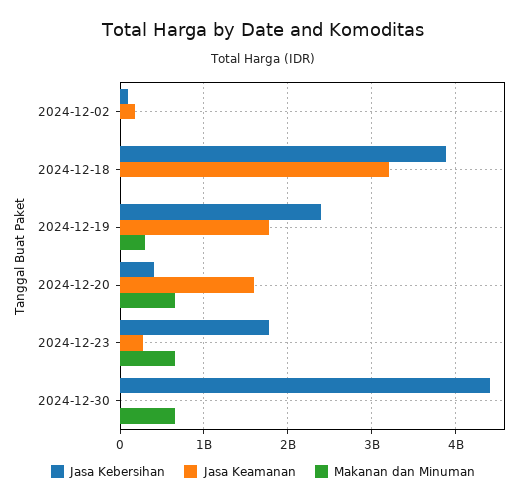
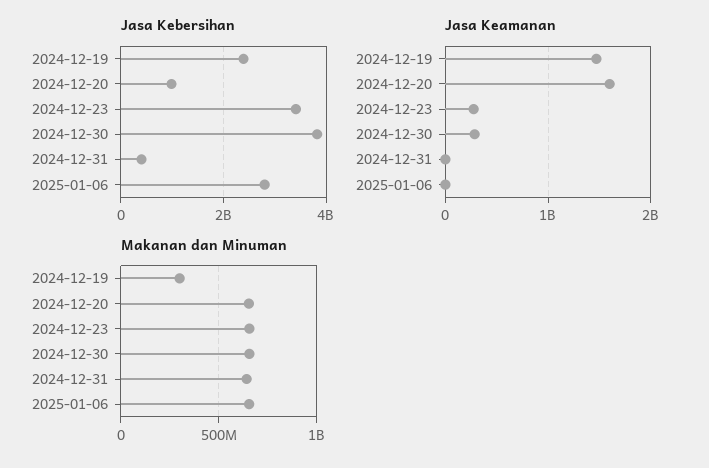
Jasa Kebersihan, 2024-12-02: 100000000 -> none
Jasa Keamanan, 2024-12-02: 200000000 -> none
Makanan dan Minuman, 2024-12-02: 0 -> none
Jasa Kebersihan, 2024-12-18: 3900000000 -> none
Jasa Keamanan, 2024-12-18: 3200000000 -> none
Makanan dan Minuman, 2024-12-18: 0 -> none
Jasa Keamanan, 2024-12-19: 1800000000 -> 1500000000
Jasa Kebersihan, 2024-12-20: 400000000 -> 1000000000
Jasa Kebersihan, 2024-12-23: 1800000000 -> 3400000000
Jasa Kebersihan, 2024-12-30: 4400000000 -> 3800000000
Jasa Keamanan, 2024-12-30: 0 -> 300000000
Jasa Kebersihan, 2024-12-31: none -> 400000000
Jasa Kebersihan, 2025-01-06: none -> 2800000000
Jasa Keamanan, 2024-12-31: none -> 0
Jasa Keamanan, 2025-01-06: none -> 0
Makanan dan Minuman, 2024-12-31: none -> 650000000
Makanan dan Minuman, 2025-01-06: none -> 650000000

